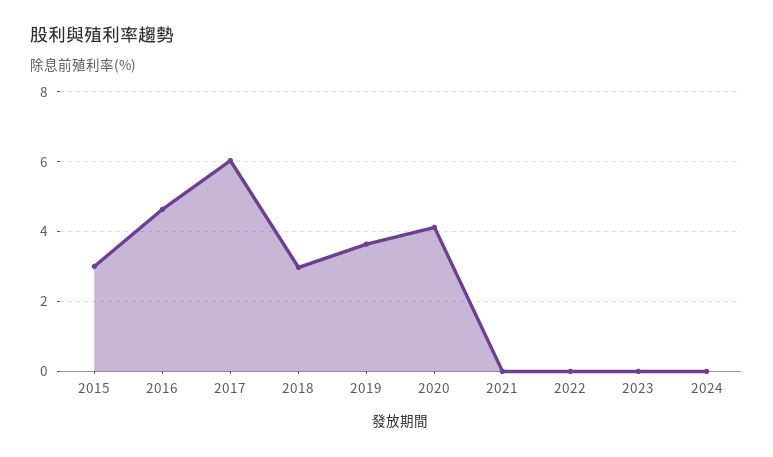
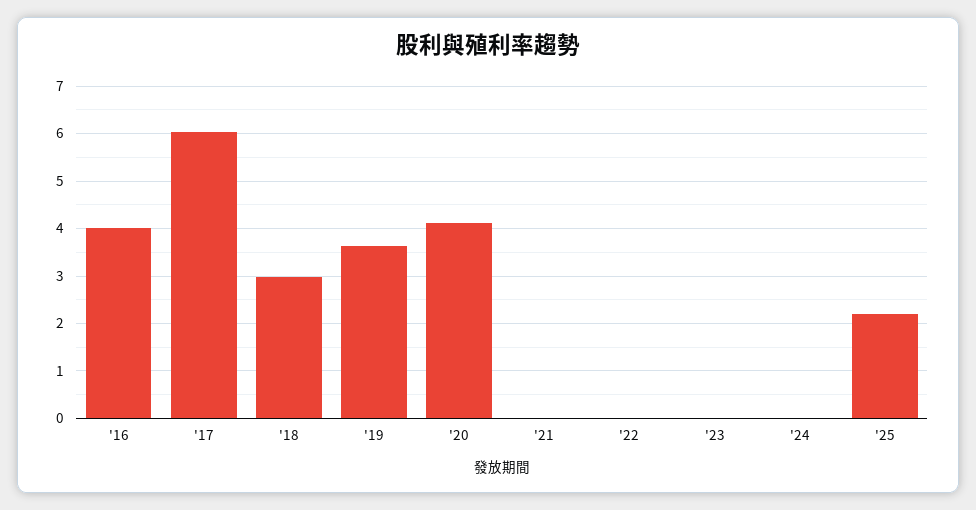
2015: 3 -> none
2016: 4.6 -> 4
'25: none -> 2.2

